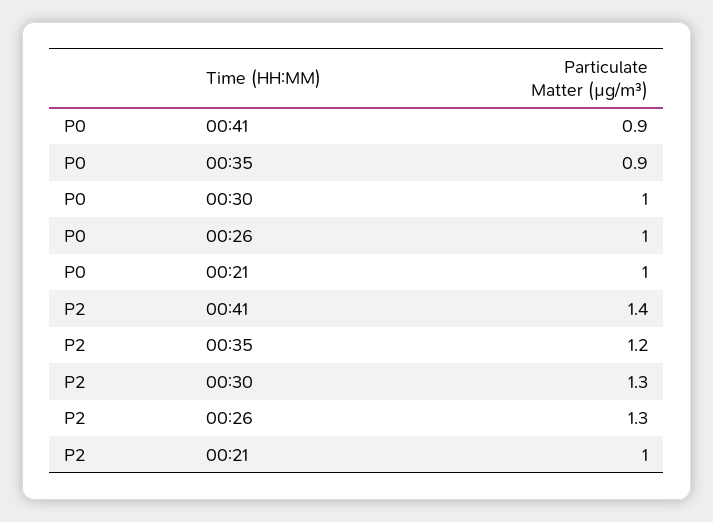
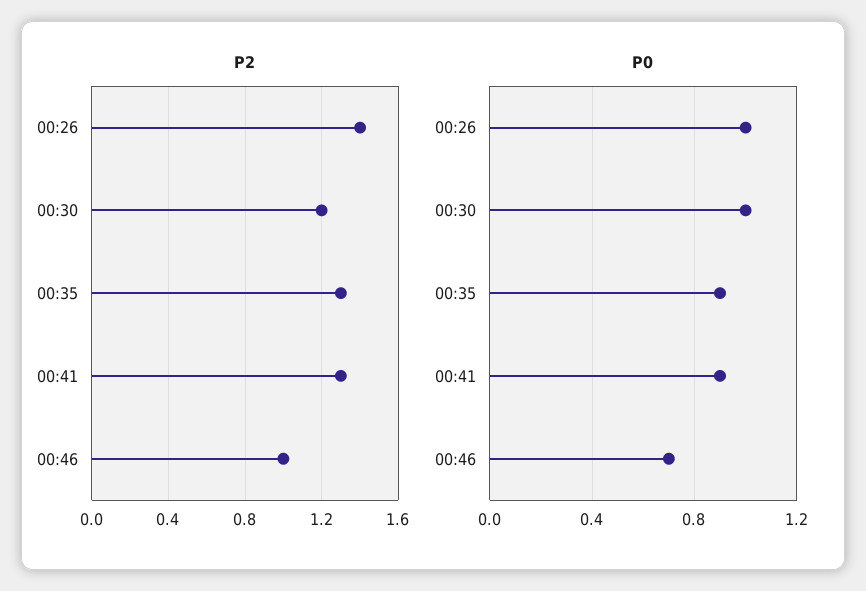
P0, 00:21: 1 -> none
P2, 00:41: 1.4 -> 1.3
P2, 00:35: 1.2 -> 1.3
P2, 00:30: 1.3 -> 1.2
P2, 00:26: 1.3 -> 1.4
P2, 00:21: 1 -> none
P2, 00:46: none -> 1
P0, 00:46: none -> 0.7

